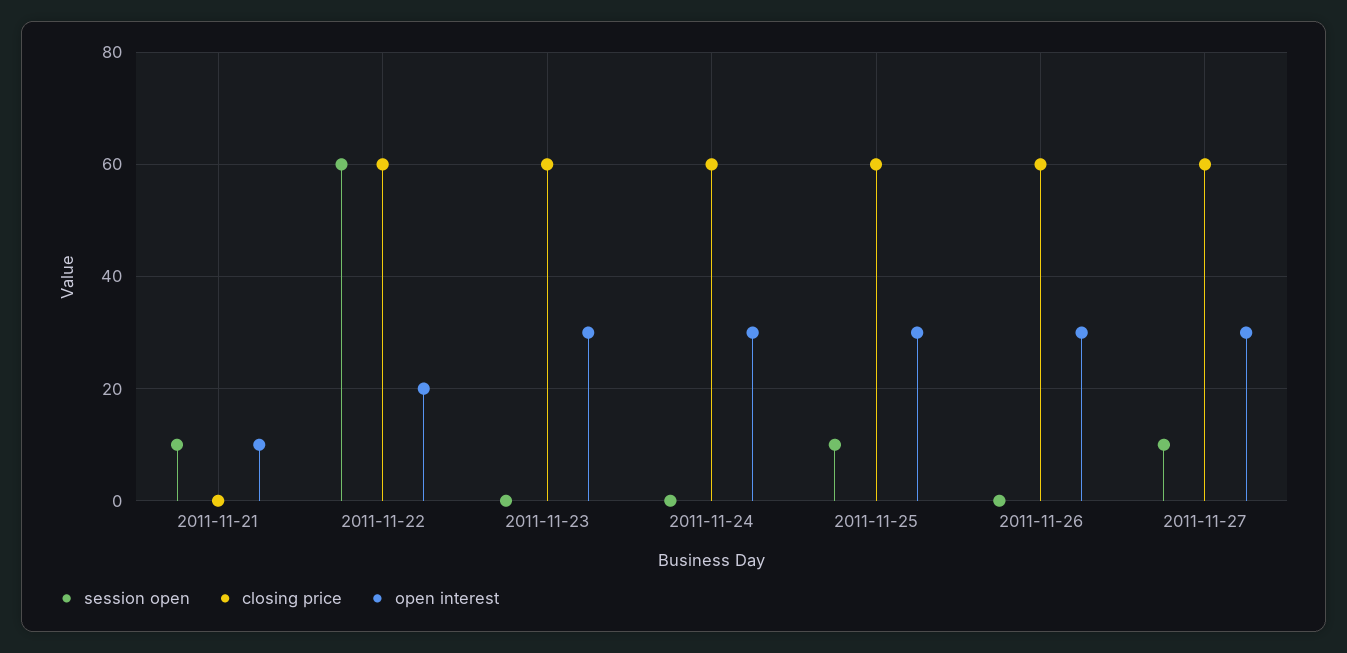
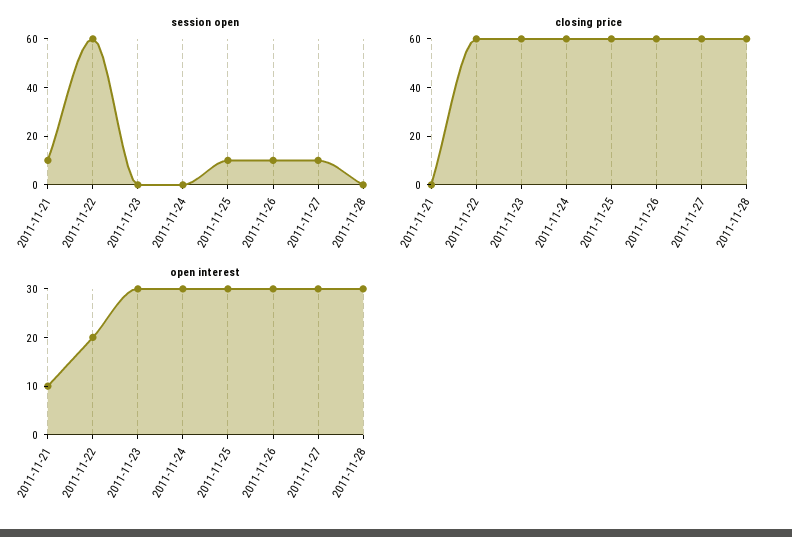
session open, 2011-11-26: 0 -> 10
session open, 2011-11-28: none -> 0
closing price, 2011-11-28: none -> 60
open interest, 2011-11-28: none -> 30

